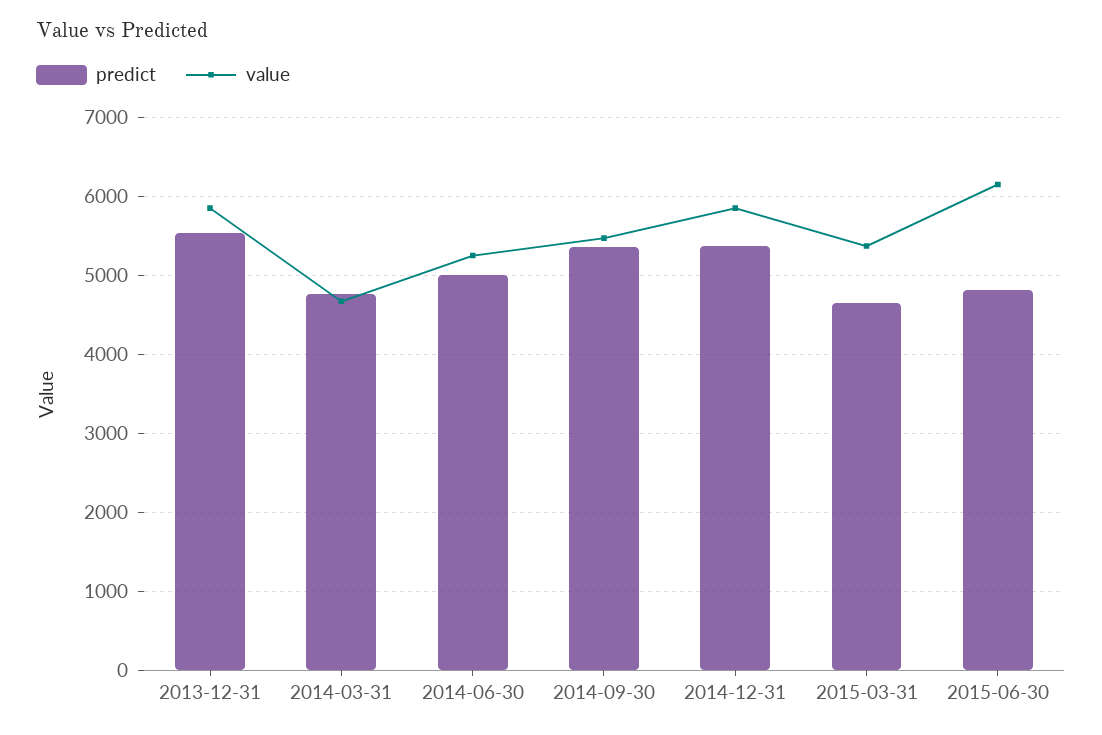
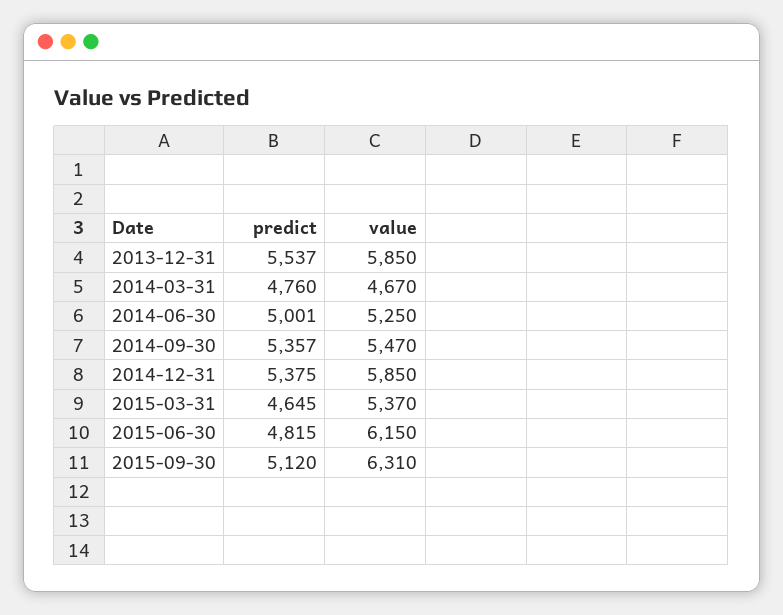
predict, 2015-09-30: none -> 5120
value, 2015-09-30: none -> 6310

